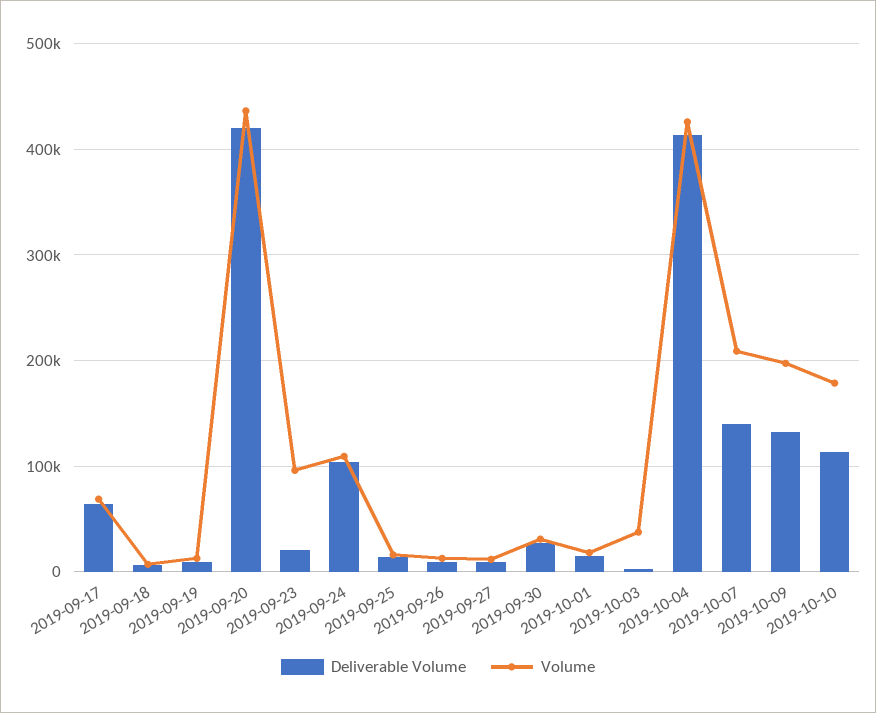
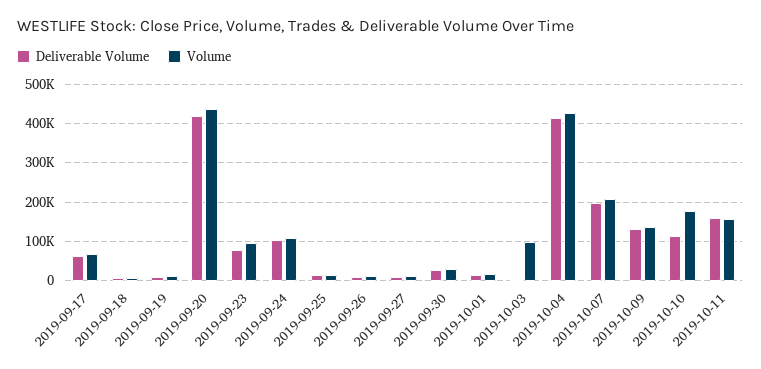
Deliverable Volume, 2019-09-23: 20000 -> 80000
Volume, 2019-10-03: 40000 -> 100000
Deliverable Volume, 2019-10-07: 140000 -> 200000
Volume, 2019-10-09: 200000 -> 140000
Deliverable Volume, 2019-10-11: none -> 160000
Volume, 2019-10-11: none -> 160000

